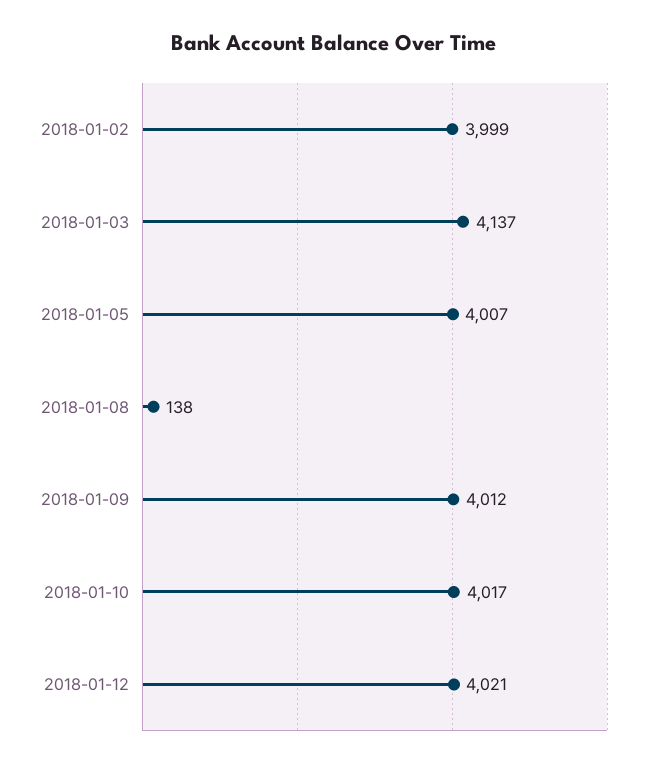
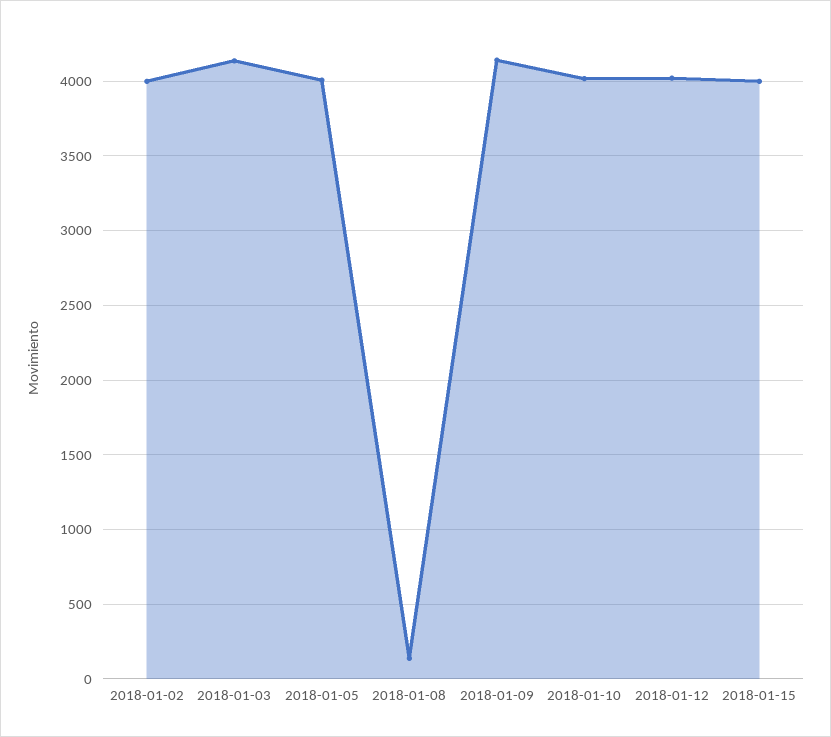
2018-01-09: 4012 -> 4150
2018-01-15: none -> 4000

